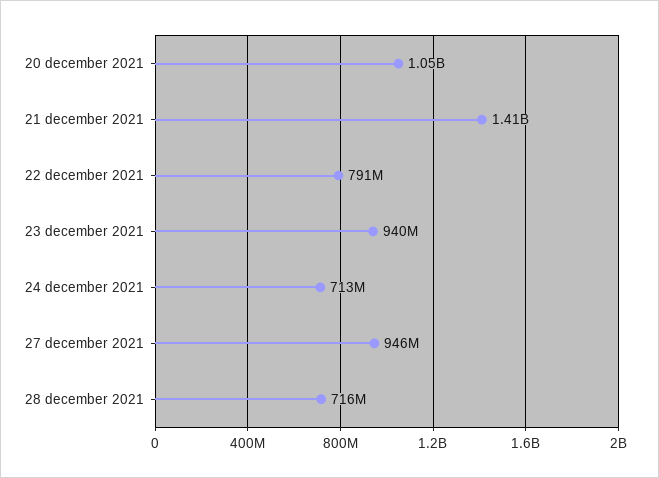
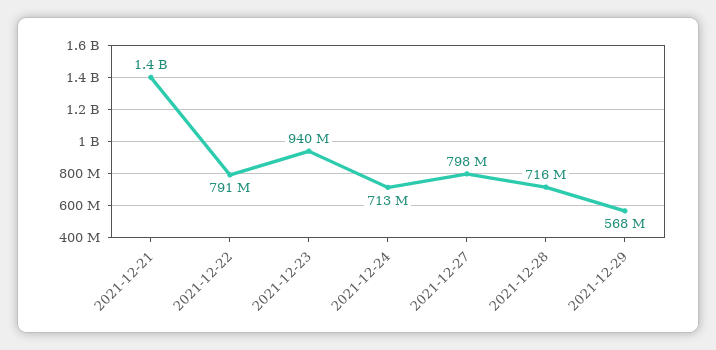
20 december 2021: 1050000000 -> none
27 december 2021: 946000000 -> 798000000
2021-12-29: none -> 568000000

